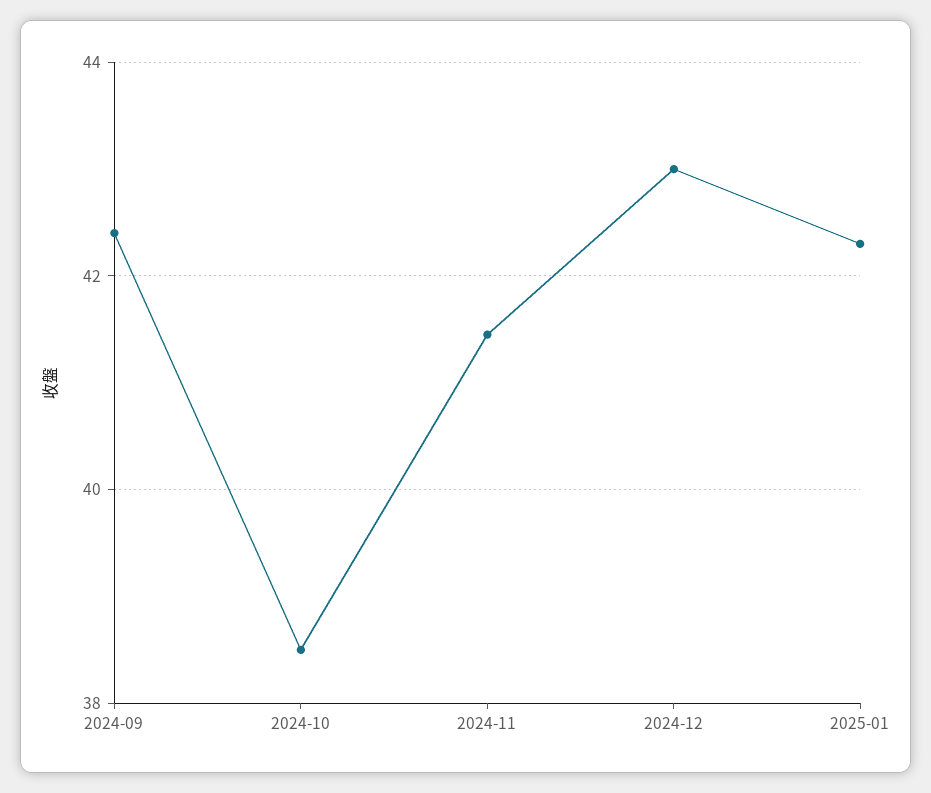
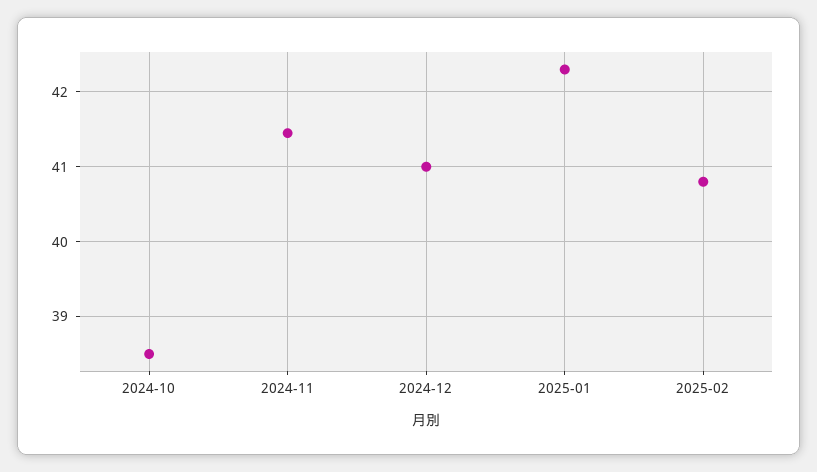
2024-09: 42.4 -> none
2024-12: 43 -> 41
2025-02: none -> 40.8

